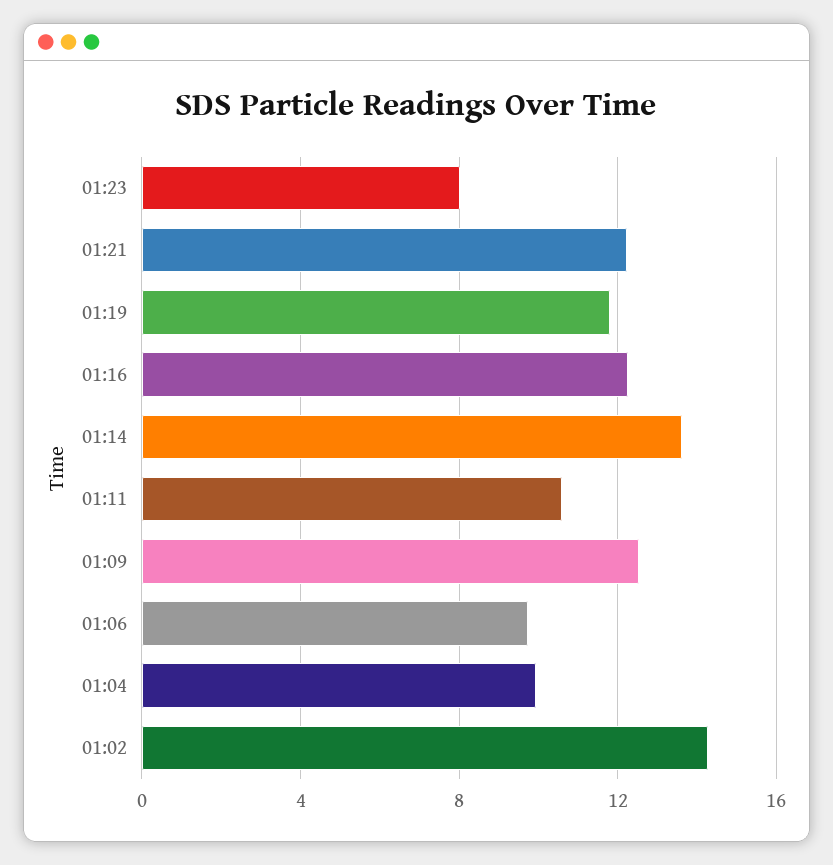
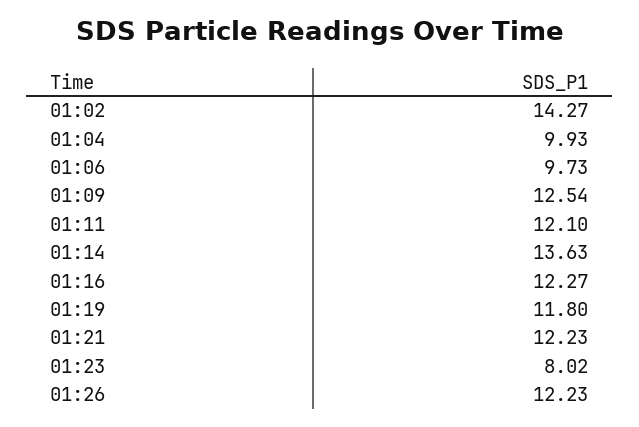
01:11: 10.5 -> 12.1
01:26: none -> 12.23

